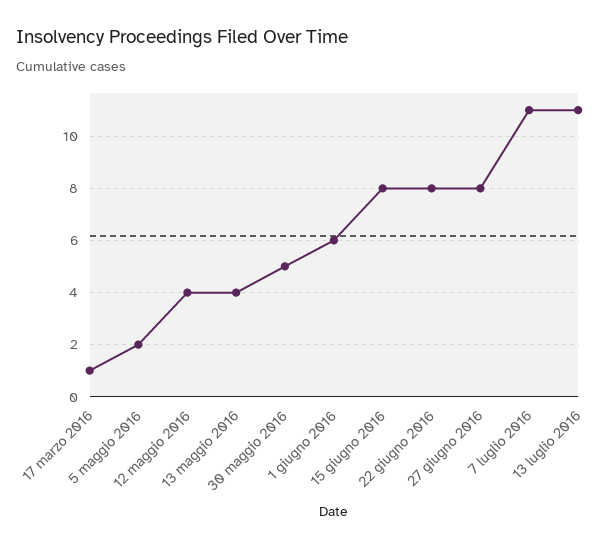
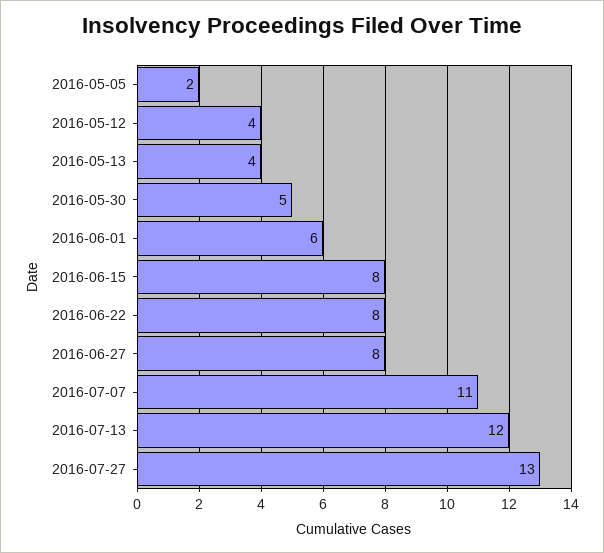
17 marzo 2016: 1 -> none
13 luglio 2016: 11 -> 12
2016-07-27: none -> 13

